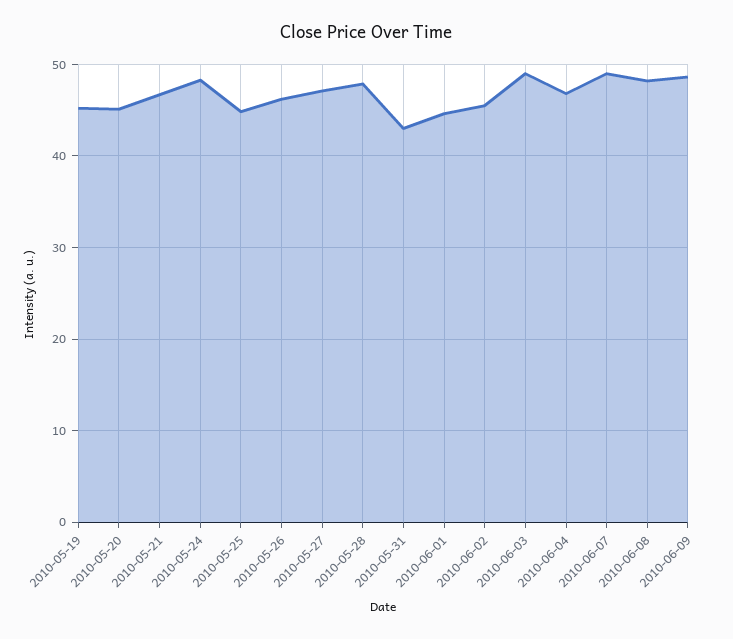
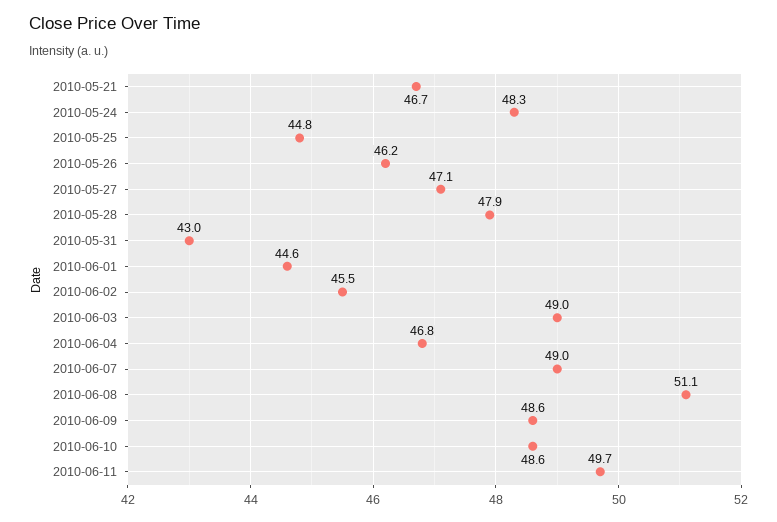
2010-05-19: 45 -> none
2010-05-20: 45 -> none
2010-06-08: 48 -> 51.1
2010-06-10: none -> 48.6
2010-06-11: none -> 49.7

